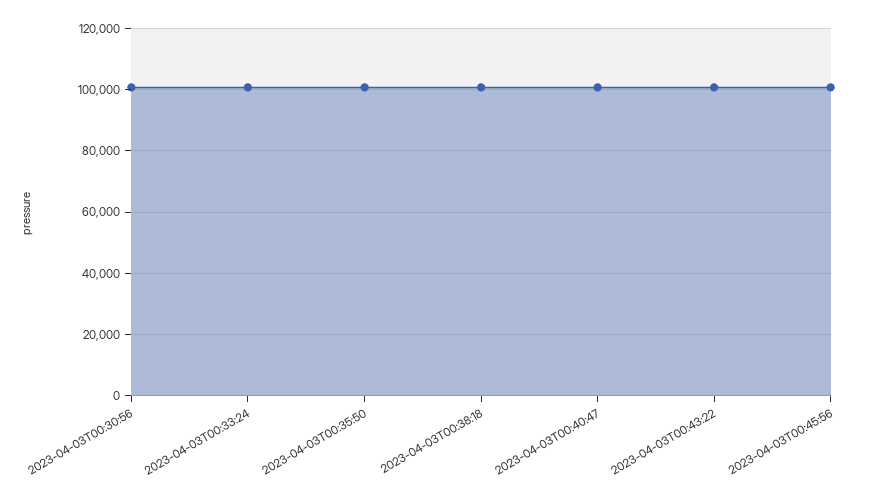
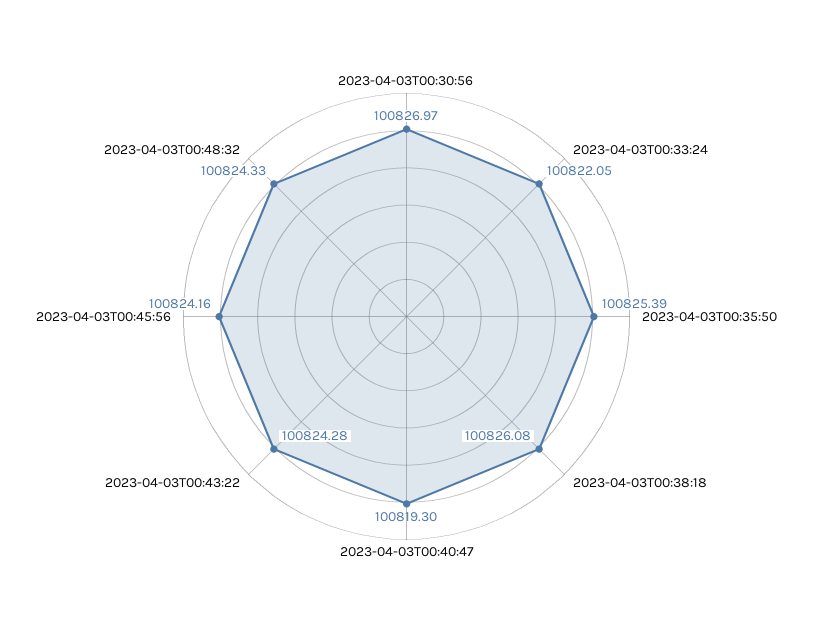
2023-04-03T00:48:32: none -> 100824.33

